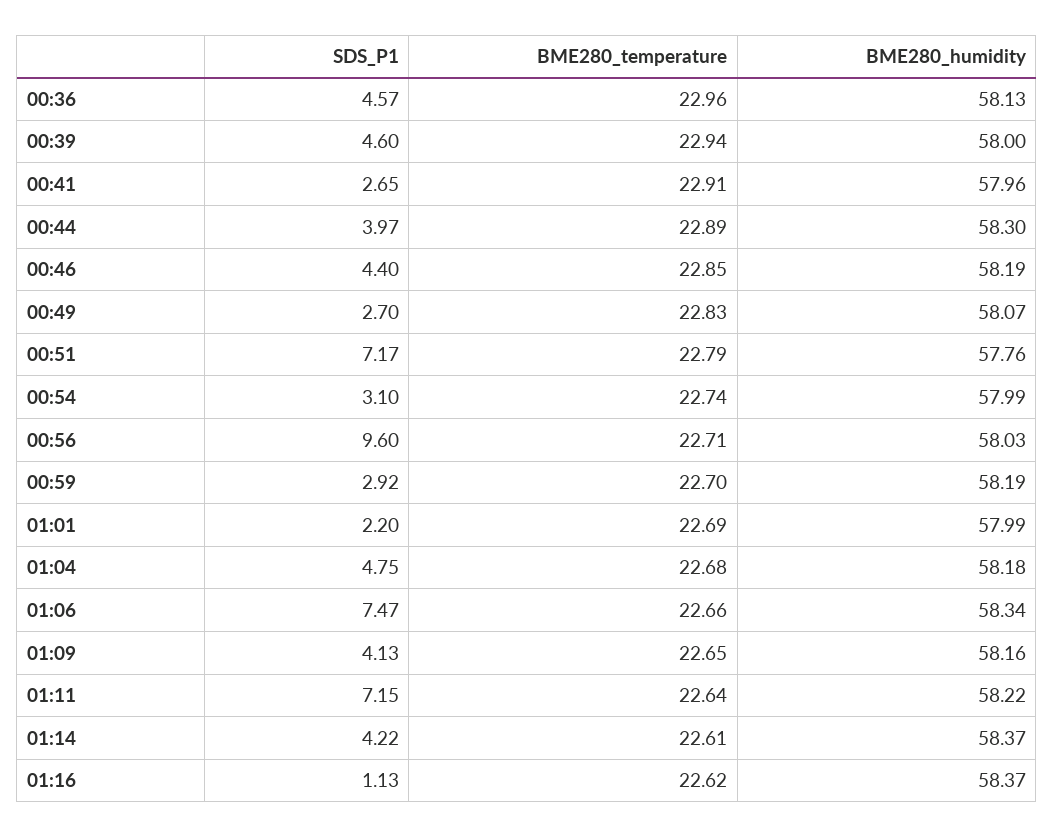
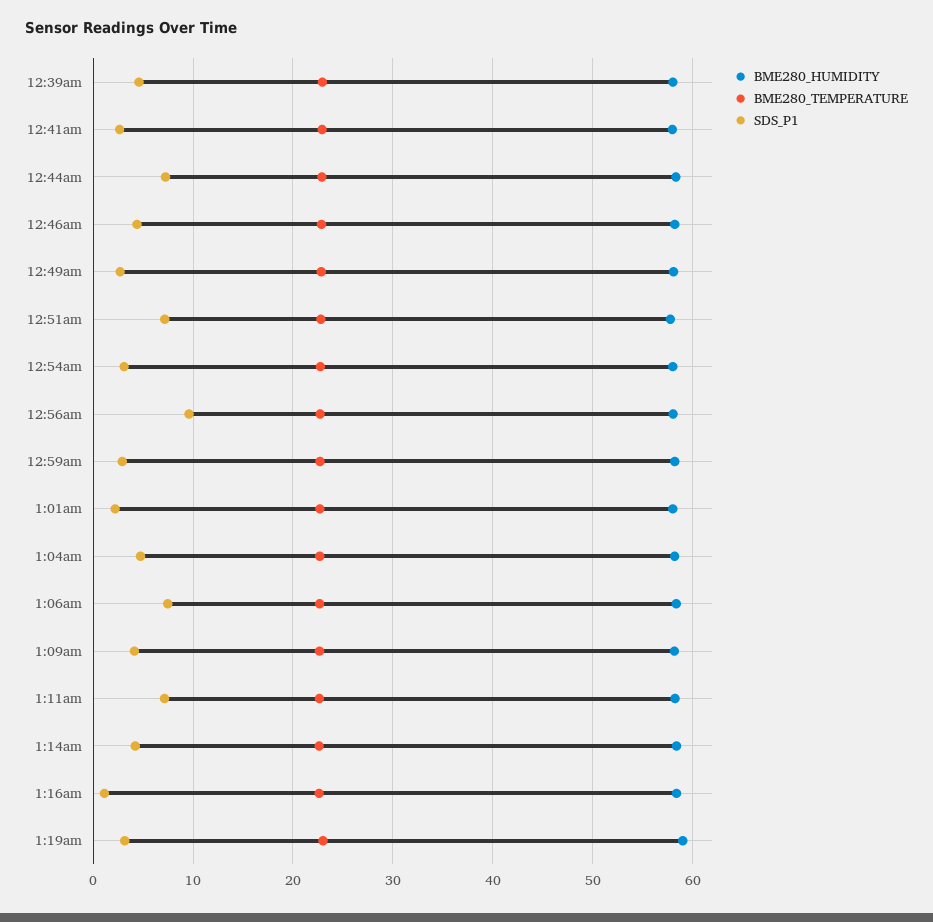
SDS_P1, 00:36: 4.57 -> none
BME280_temperature, 00:36: 22.96 -> none
BME280_humidity, 00:36: 58.13 -> none
SDS_P1, 00:44: 3.97 -> 7
BME280_humidity, 1:19am: none -> 59
BME280_temperature, 1:19am: none -> 23
SDS_P1, 1:19am: none -> 3

